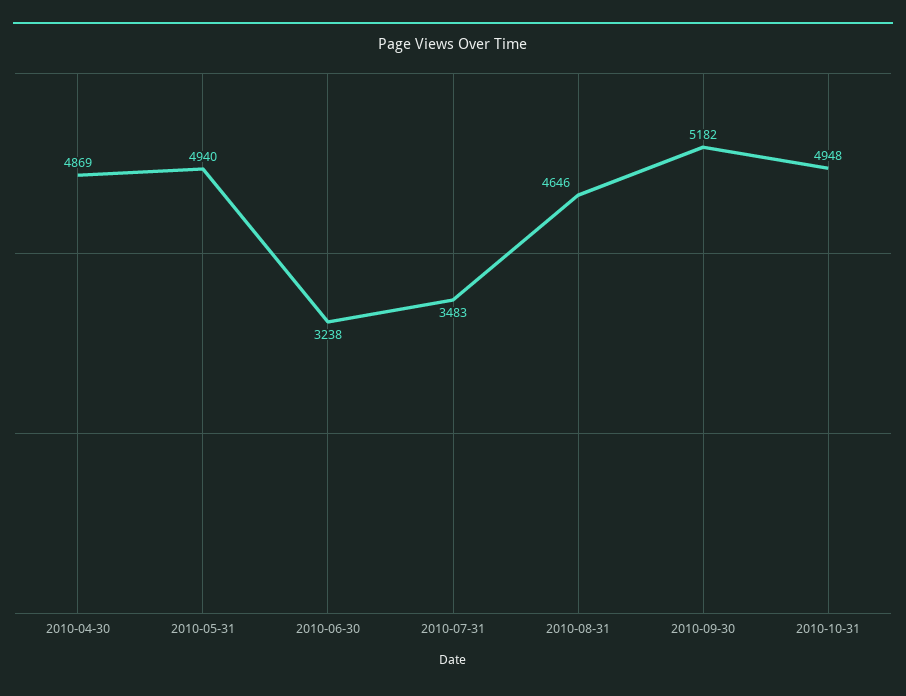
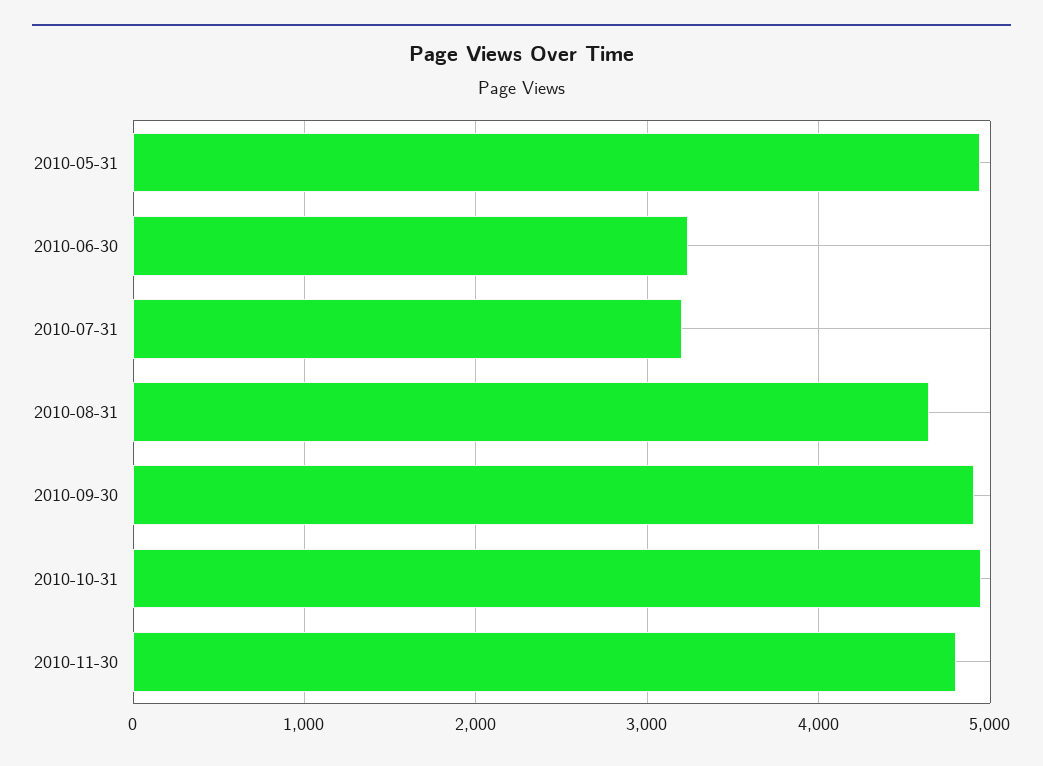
2010-04-30: 4869 -> none
2010-07-31: 3483 -> 3200
2010-09-30: 5182 -> 4900
2010-11-30: none -> 4800

